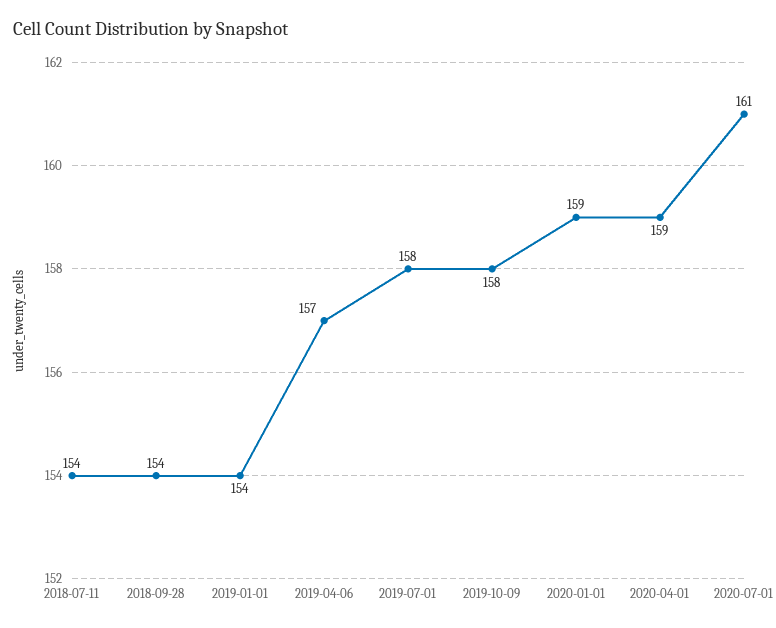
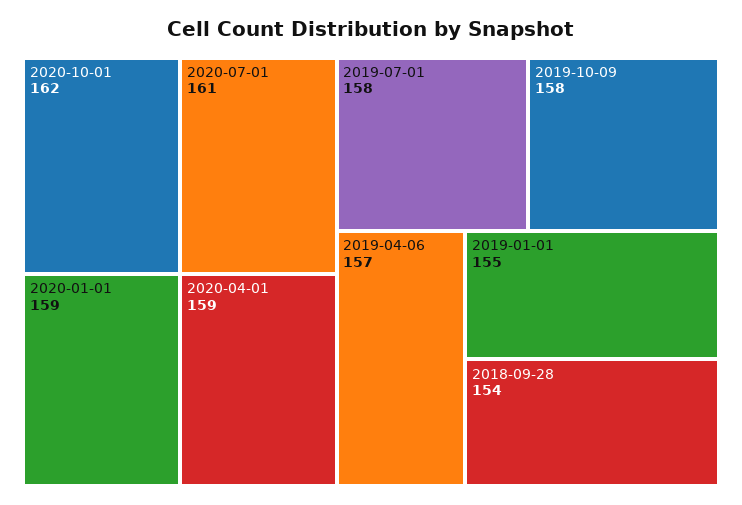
2018-07-11: 154 -> none
2019-01-01: 154 -> 155
2020-10-01: none -> 162

